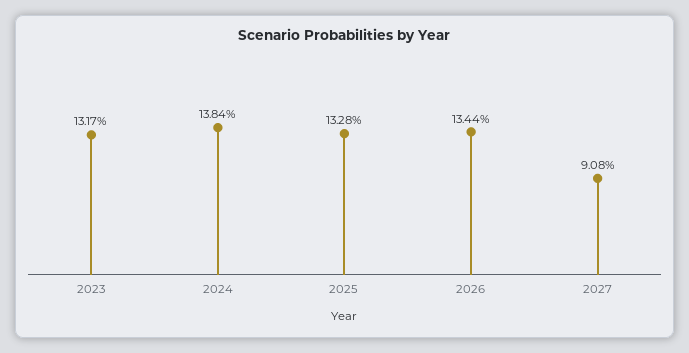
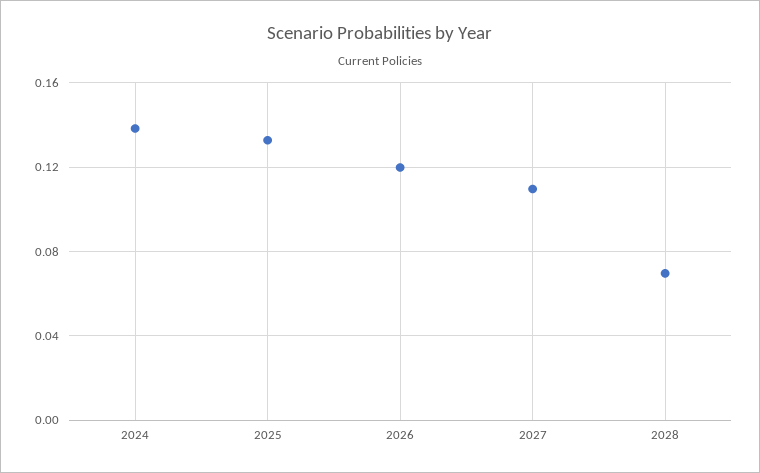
2023: 0.1317 -> none
2026: 0.1344 -> 0.12
2027: 0.0908 -> 0.11
2028: none -> 0.07

